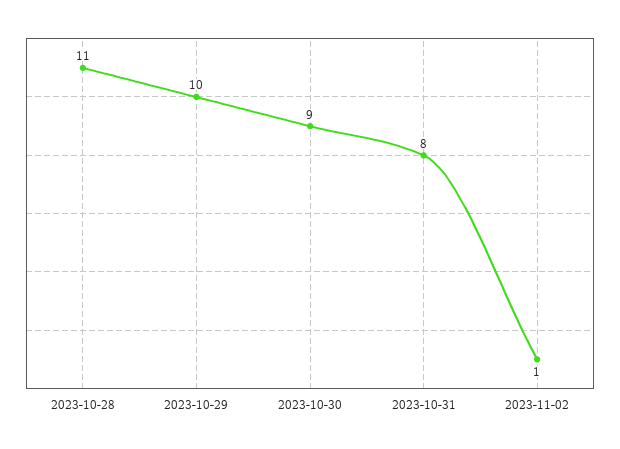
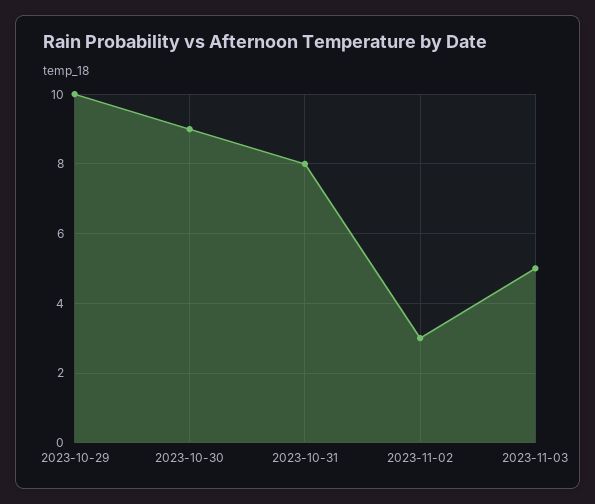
2023-10-28: 11 -> none
2023-11-02: 1 -> 3
2023-11-03: none -> 5

